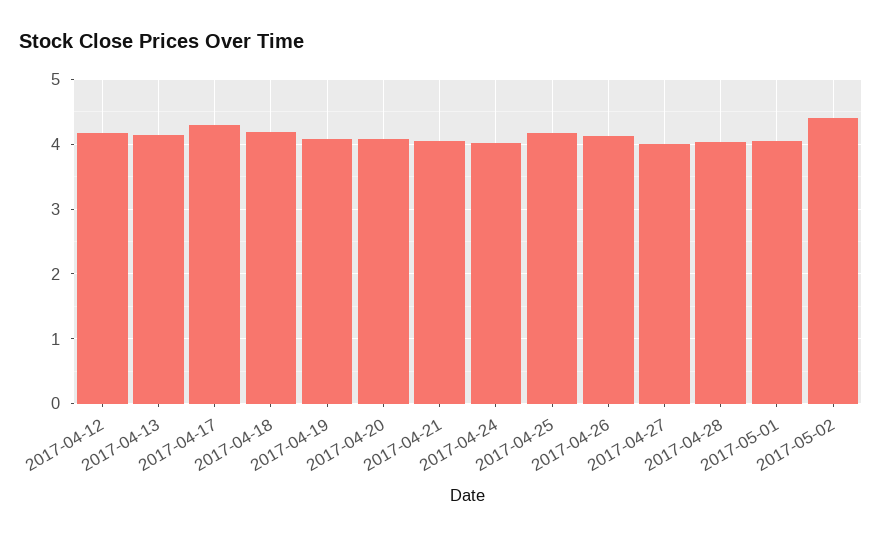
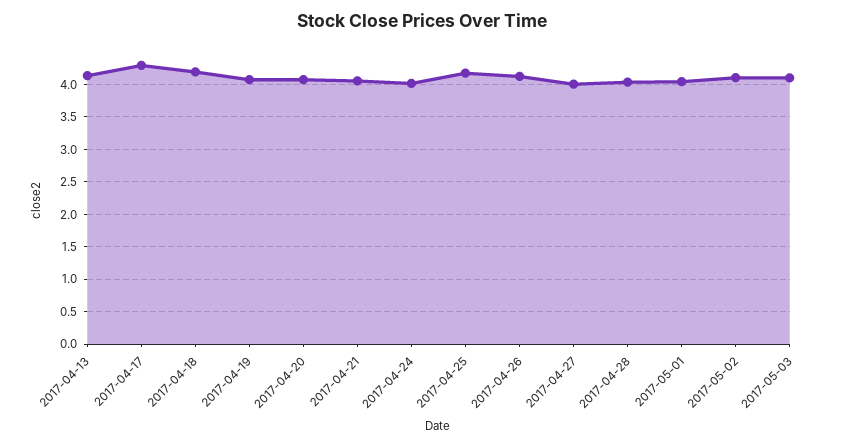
2017-04-12: 4.2 -> none
2017-05-02: 4.4 -> 4.1
2017-05-03: none -> 4.1

